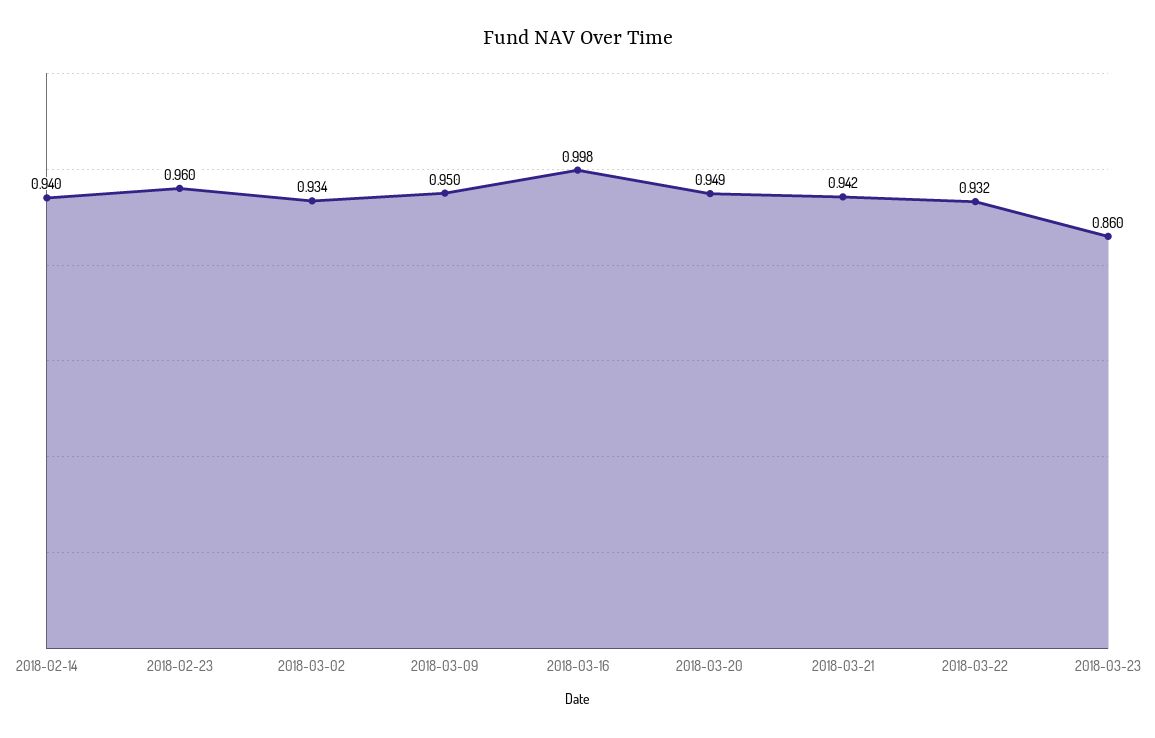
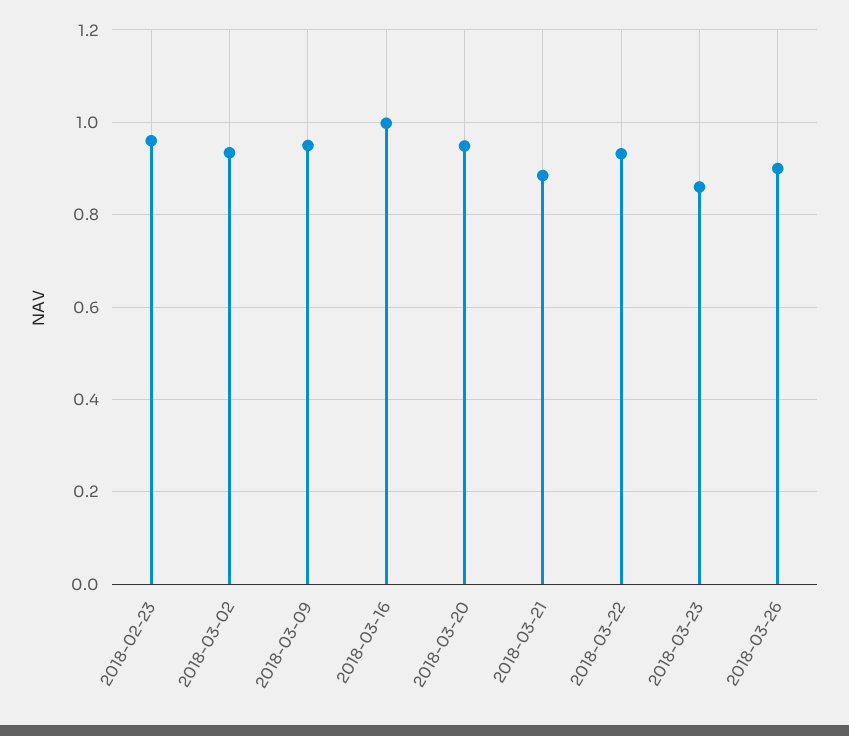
2018-02-14: 0.94 -> none
2018-03-21: 0.942 -> 0.88
2018-03-26: none -> 0.9

